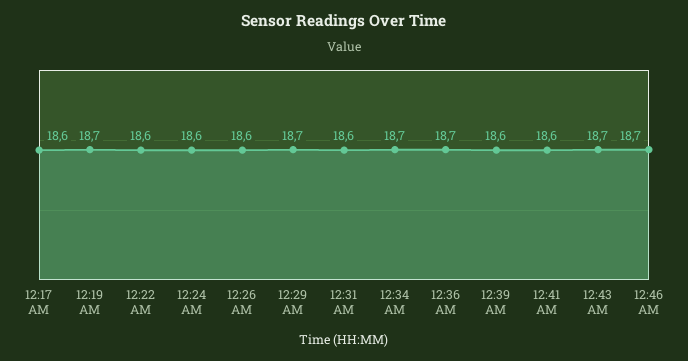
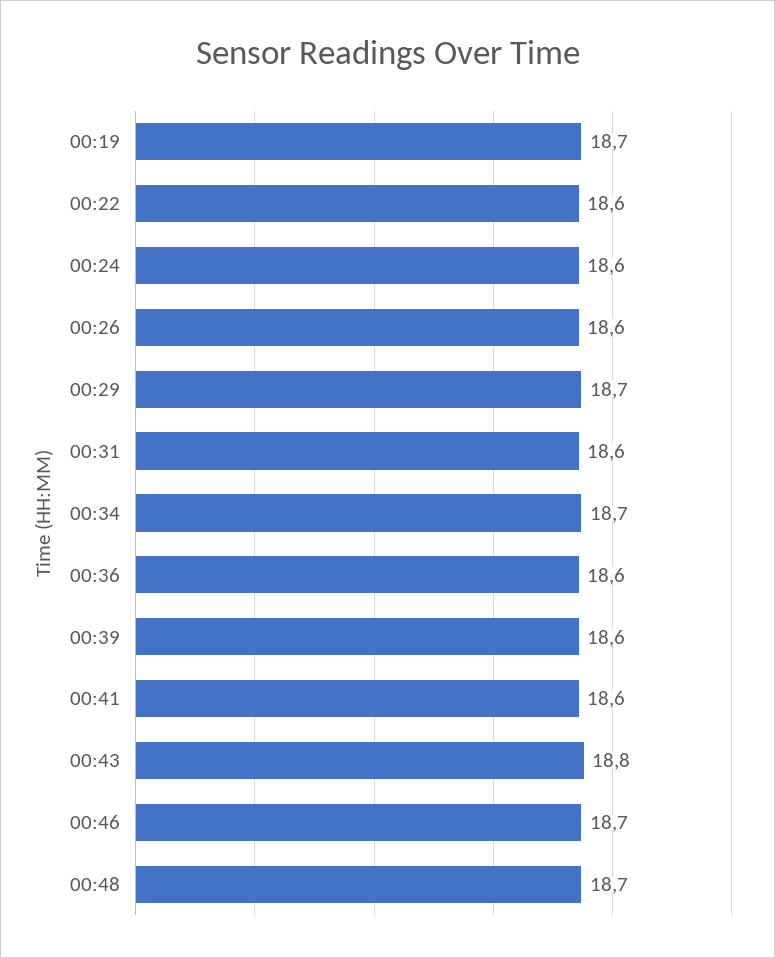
12:17 AM: 18.6 -> none
12:36 AM: 18.7 -> 18.6
12:43 AM: 18.7 -> 18.8
00:48: none -> 18.7

